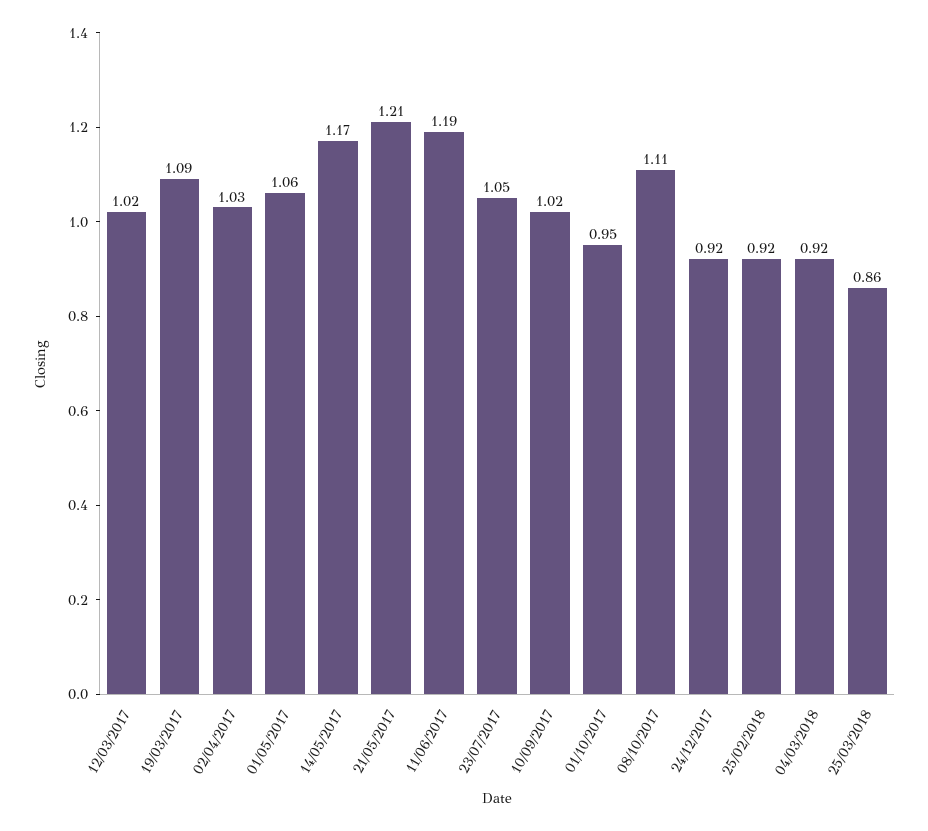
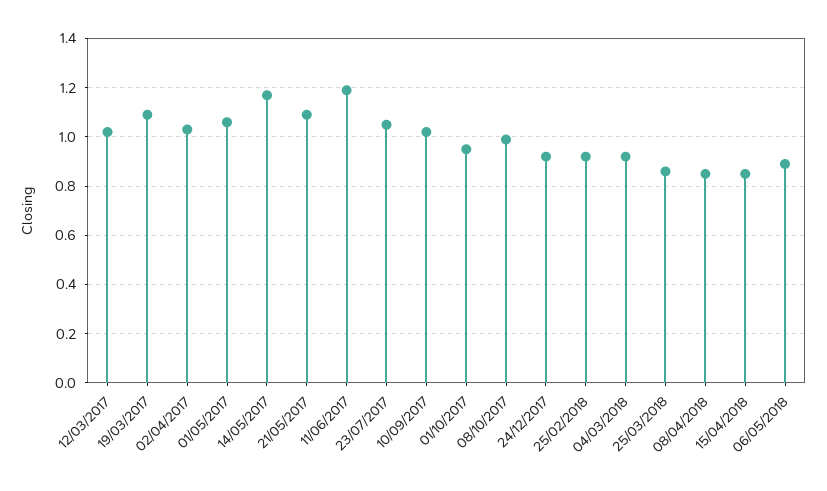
21/05/2017: 1.21 -> 1.1
08/10/2017: 1.11 -> 1
08/04/2018: none -> 0.85
15/04/2018: none -> 0.85
06/05/2018: none -> 0.9

